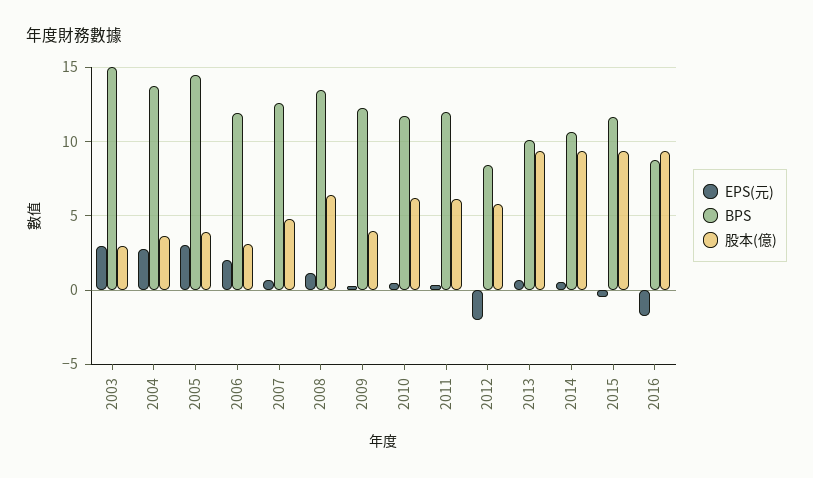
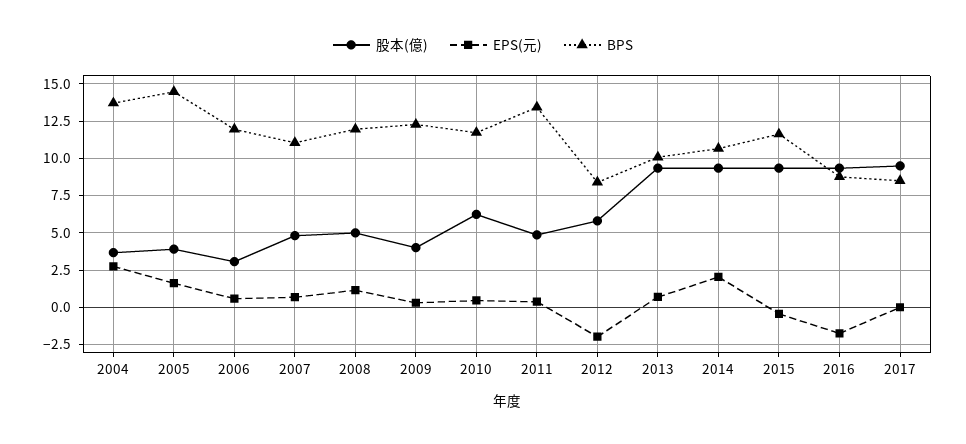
EPS(元), 2003: 3 -> none
BPS, 2003: 15 -> none
股本(億), 2003: 3 -> none
EPS(元), 2005: 3 -> 1.5
EPS(元), 2006: 2 -> 0.5
BPS, 2007: 12.5 -> 11
BPS, 2008: 13.5 -> 12
股本(億), 2008: 6.5 -> 5
BPS, 2011: 12 -> 13.5
股本(億), 2011: 6 -> 5
EPS(元), 2014: 0.5 -> 2
股本(億), 2017: none -> 9.5
EPS(元), 2017: none -> 0
BPS, 2017: none -> 8.5

